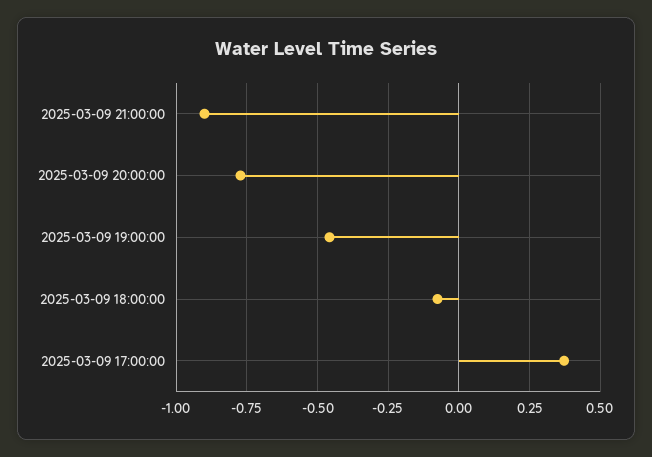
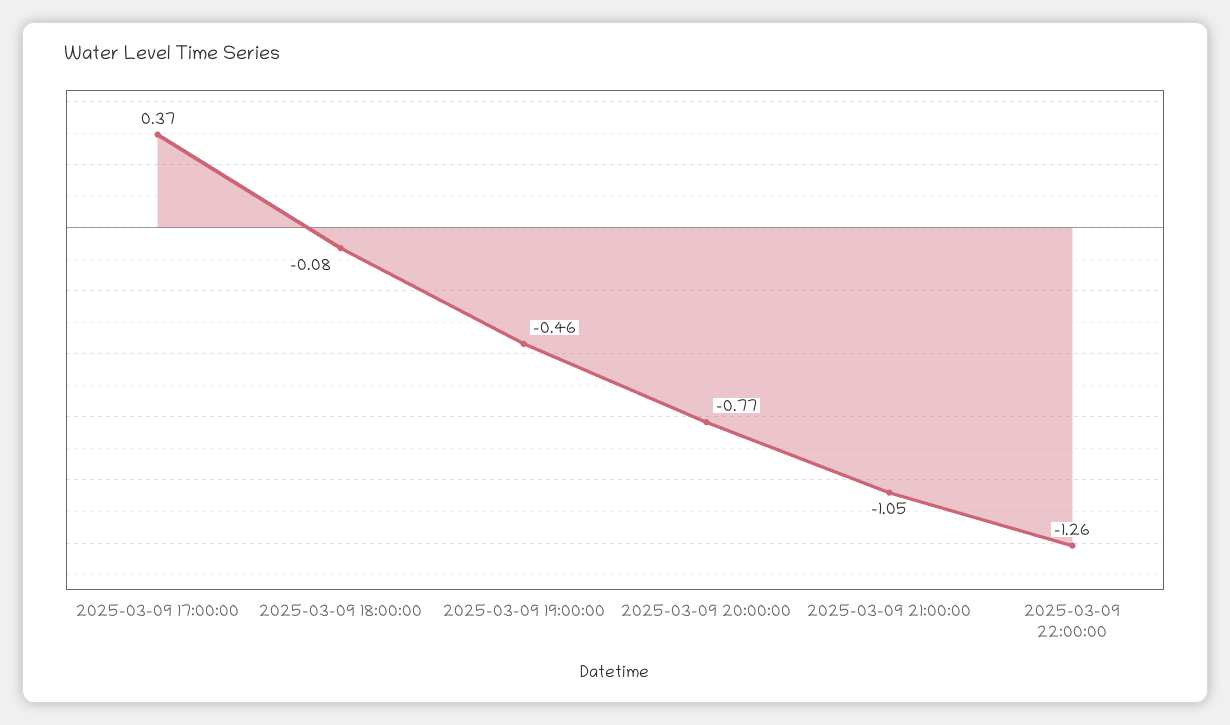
2025-03-09 21:00:00: -0.9 -> -1.05
2025-03-09 22:00:00: none -> -1.26

